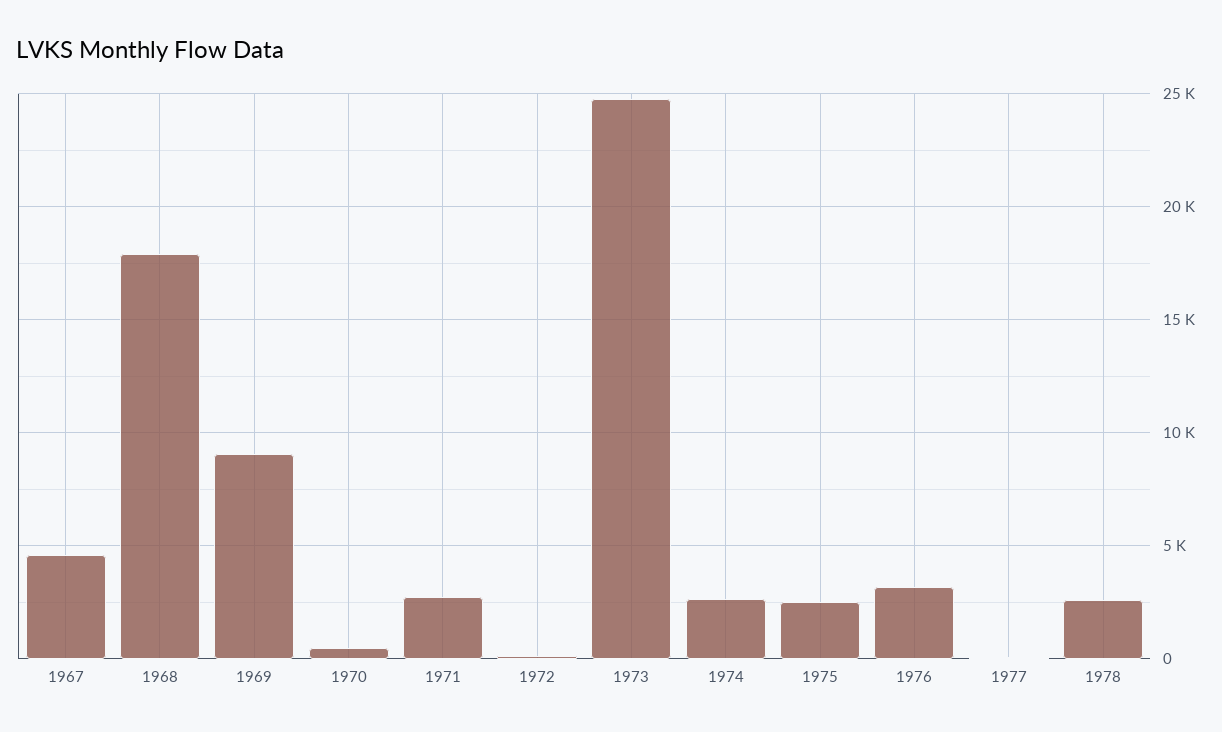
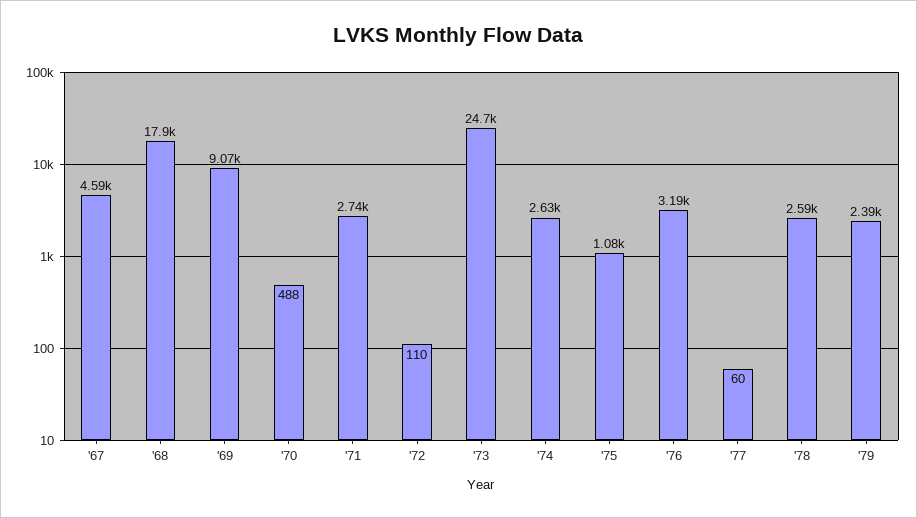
1975: 2500 -> 1080
'79: none -> 2390

